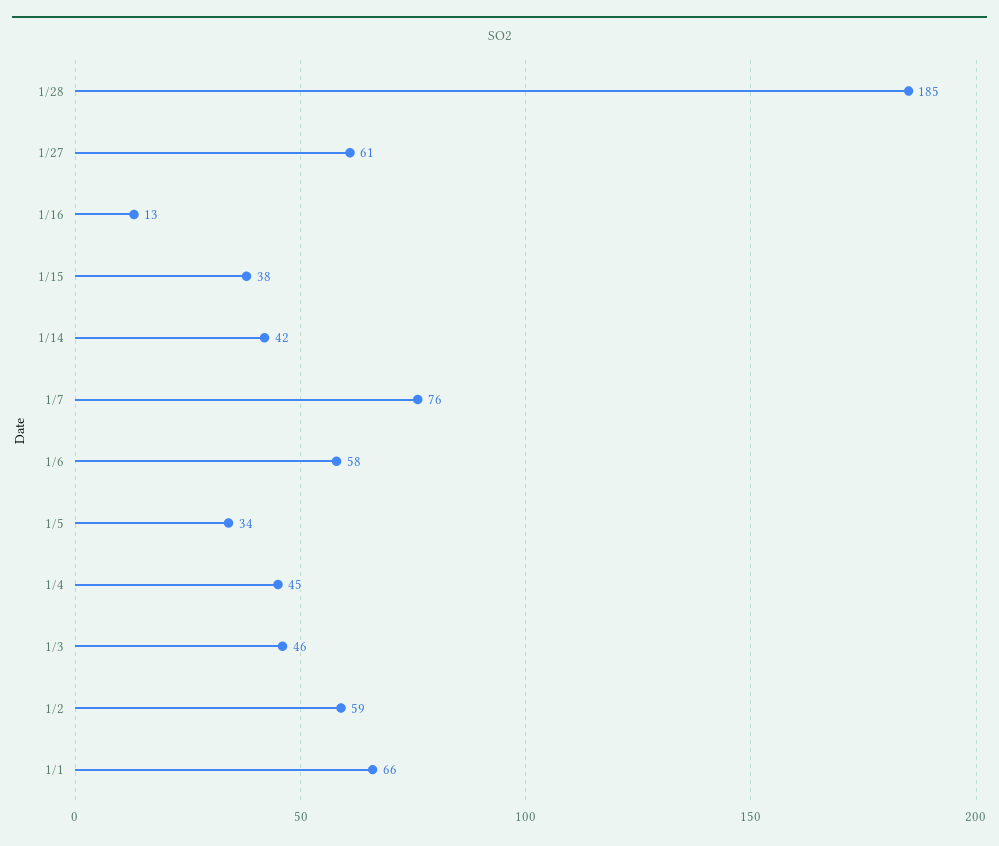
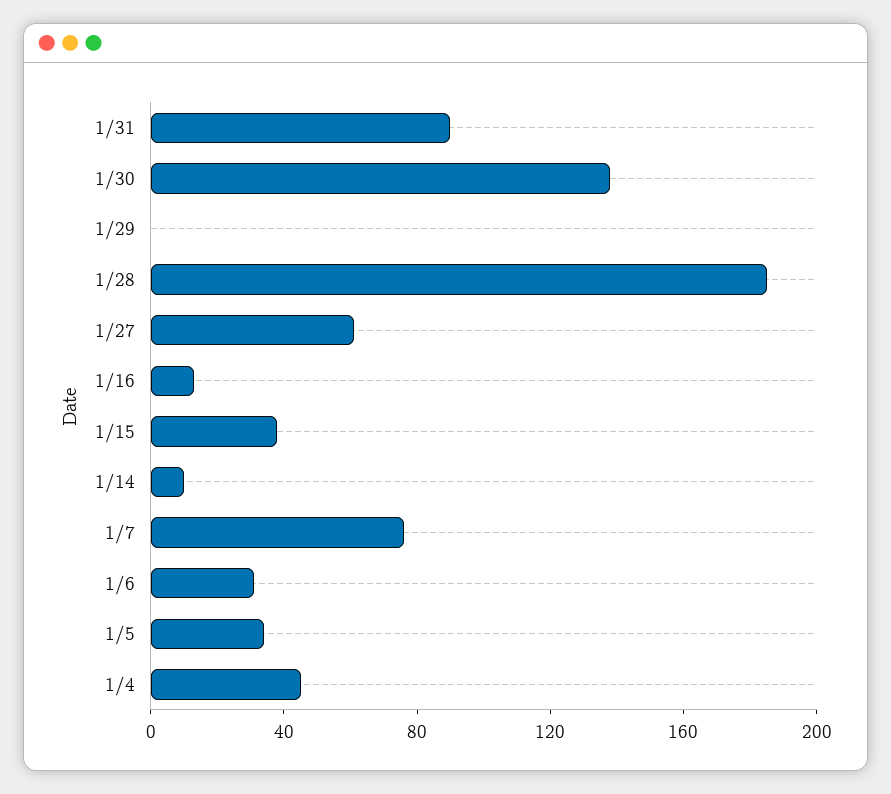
1/14: 42 -> 10
1/6: 58 -> 30
1/3: 46 -> none
1/2: 59 -> none
1/1: 66 -> none
1/31: none -> 90
1/30: none -> 140
1/29: none -> 0

